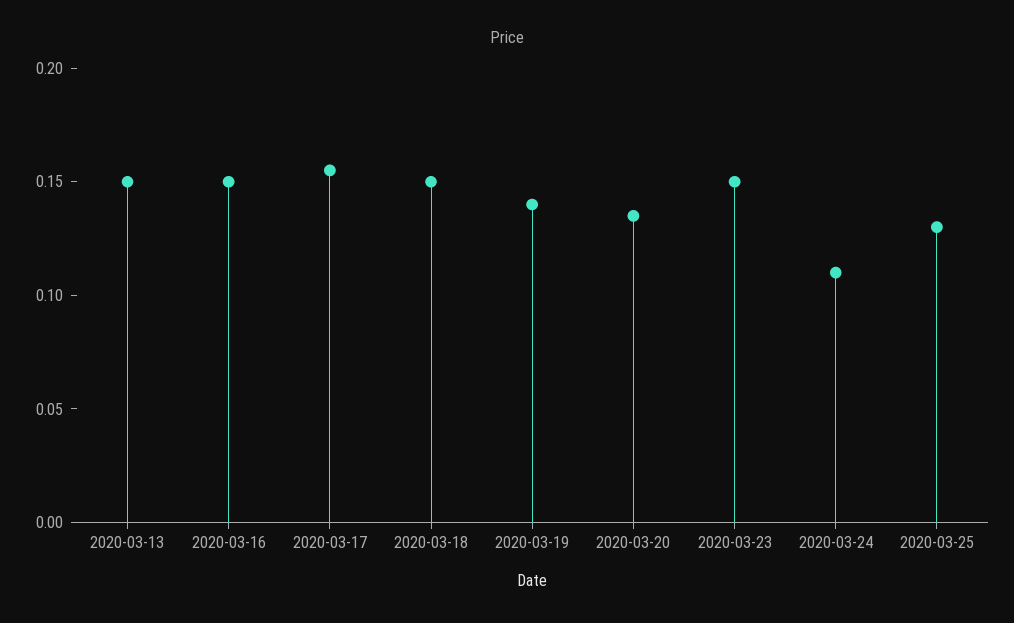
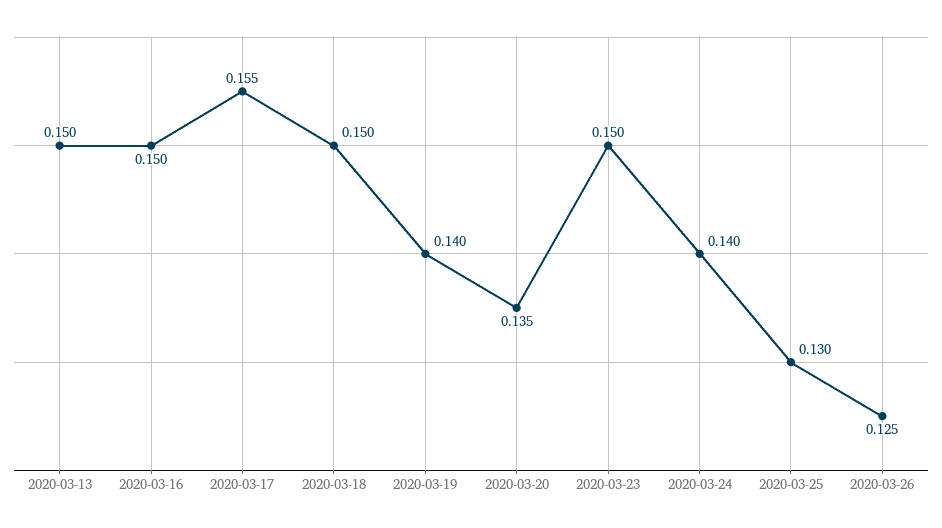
2020-03-24: 0.11 -> 0.14
2020-03-26: none -> 0.125

